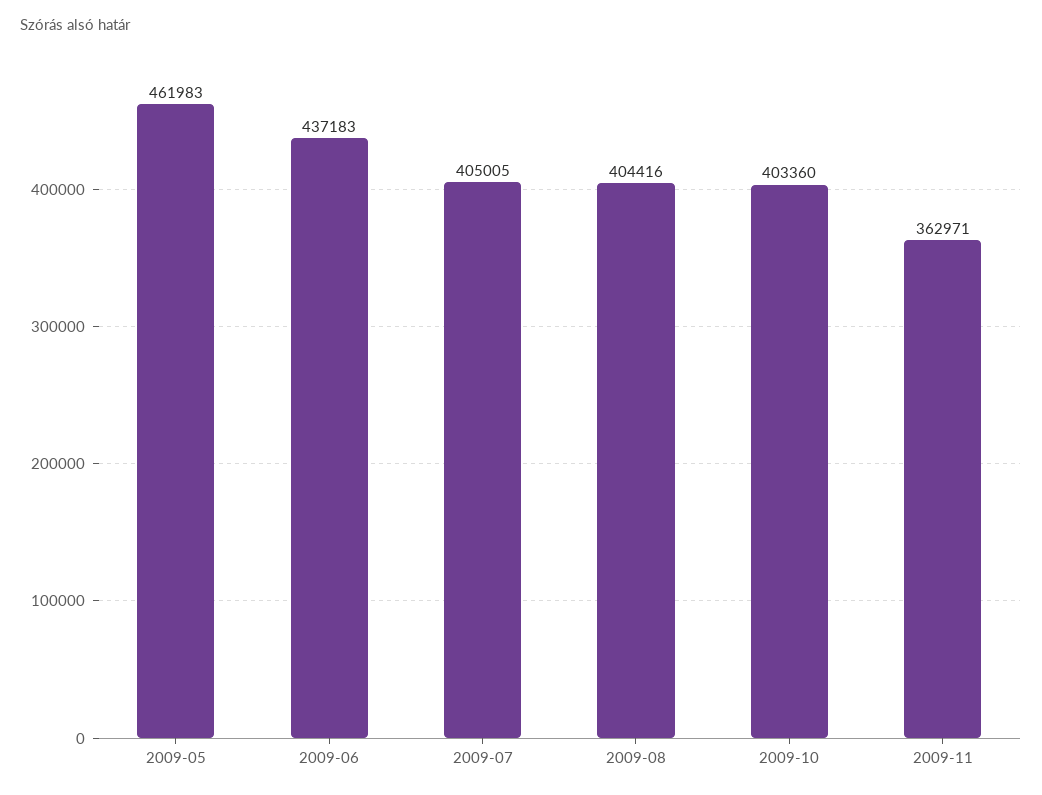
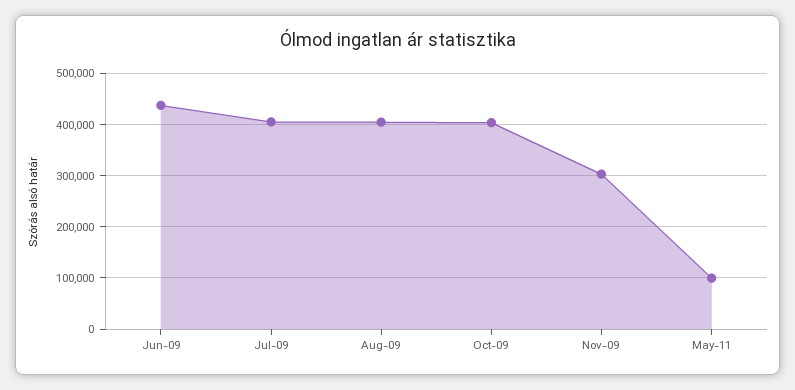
2009-05: 461983 -> none
2009-11: 362971 -> 300000
May-11: none -> 100000

